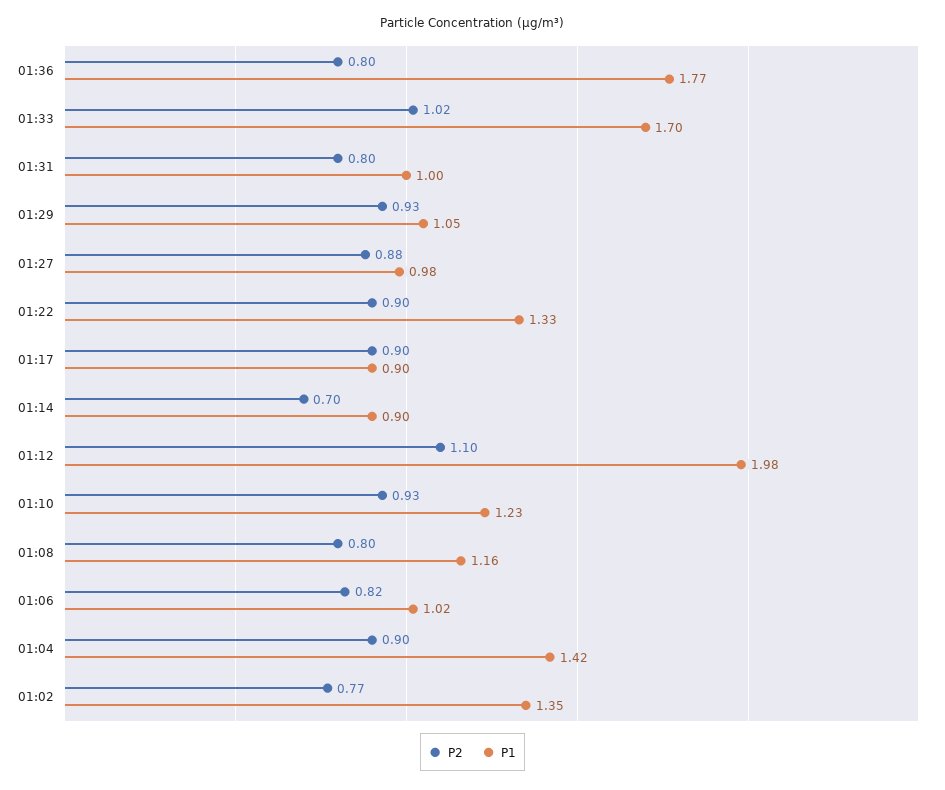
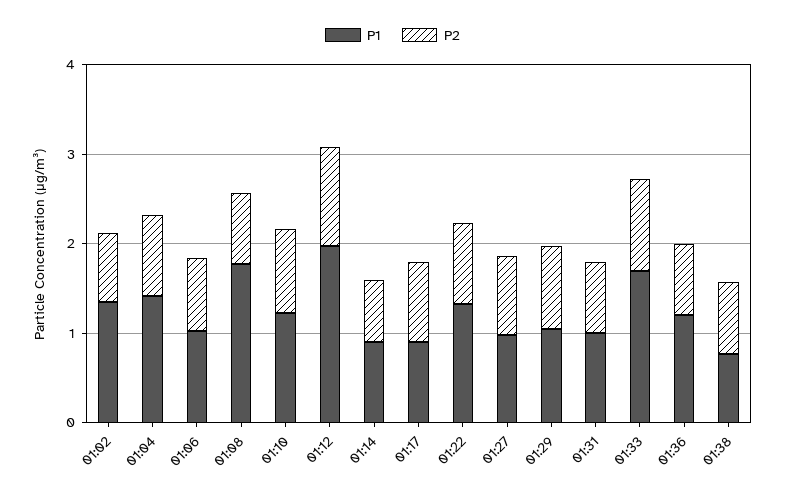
P1, 01:36: 1.77 -> 1.2
P1, 01:08: 1.16 -> 1.8
P1, 01:38: none -> 0.8
P2, 01:38: none -> 0.8

